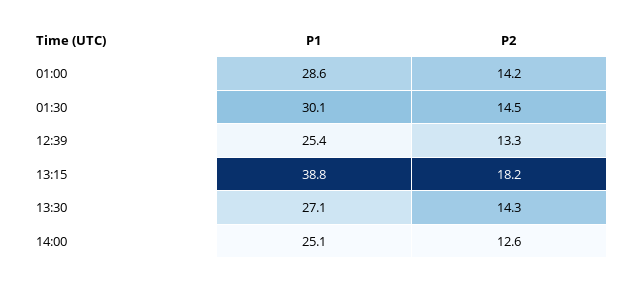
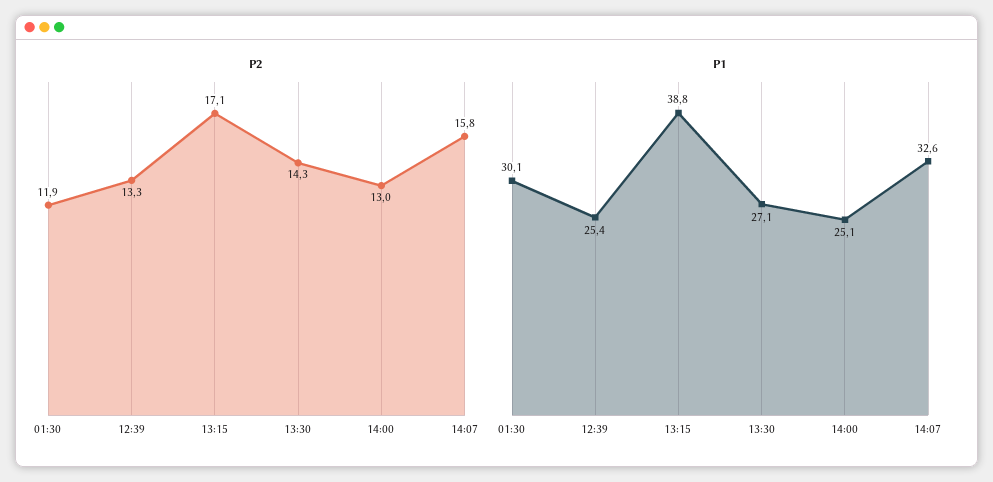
P1, 01:00: 28.6 -> none
P2, 01:00: 14.2 -> none
P2, 01:30: 14.5 -> 11.9
P2, 13:15: 18.2 -> 17.1
P2, 14:00: 12.6 -> 13
P2, 14:07: none -> 15.8
P1, 14:07: none -> 32.6

